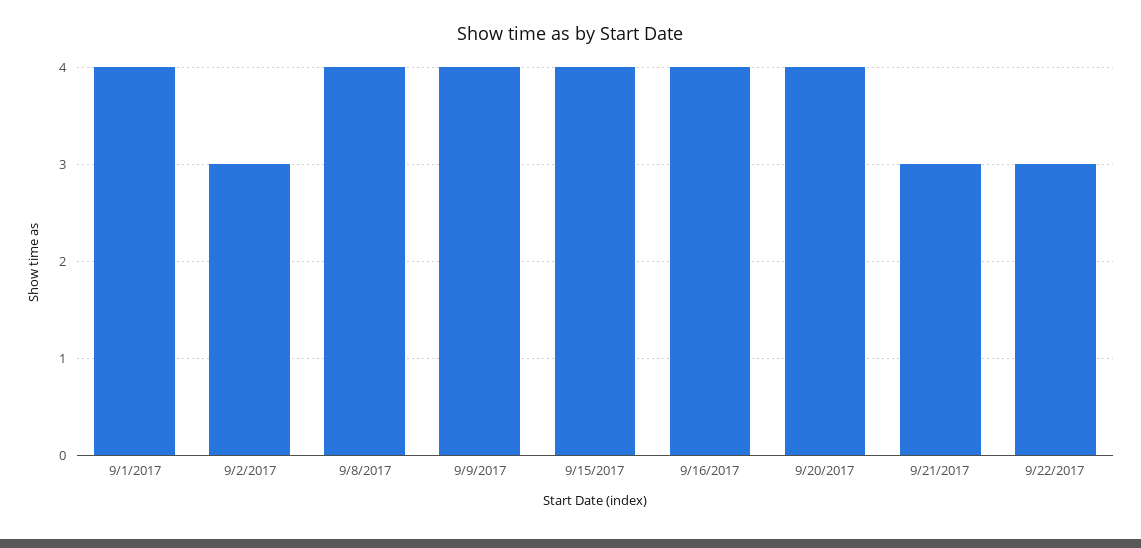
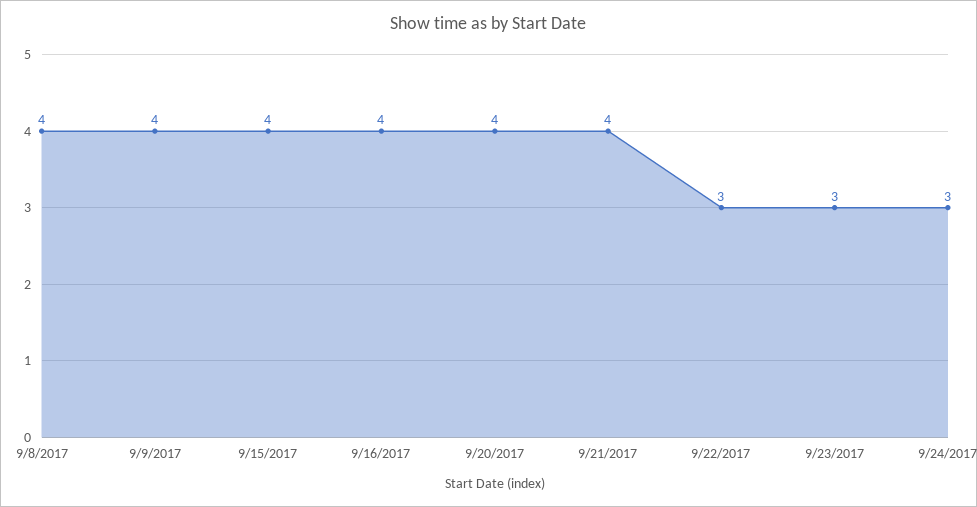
9/1/2017: 4 -> none
9/2/2017: 3 -> none
9/21/2017: 3 -> 4
9/23/2017: none -> 3
9/24/2017: none -> 3

